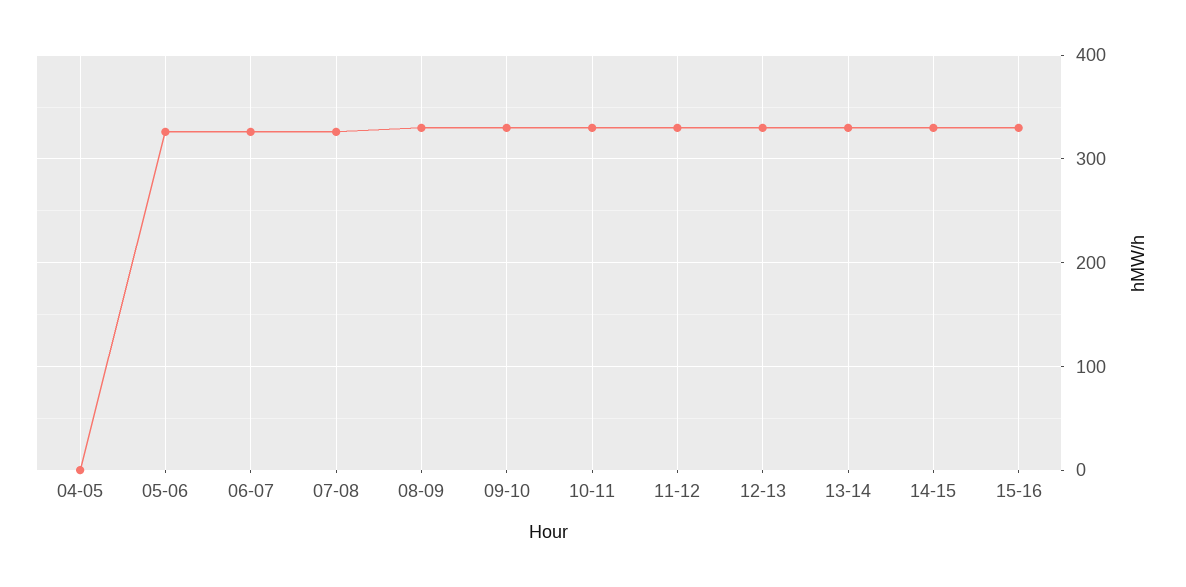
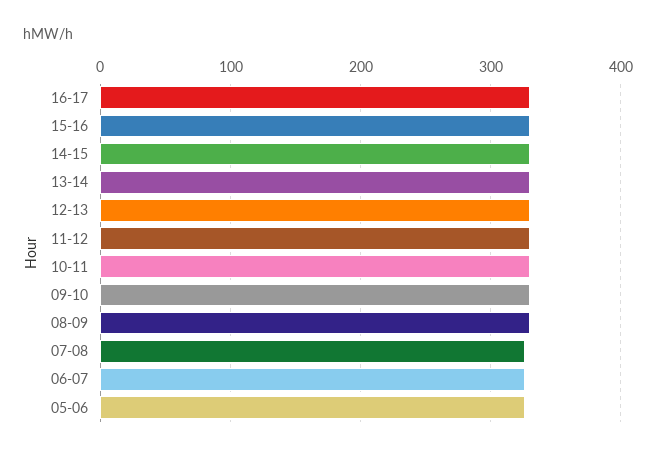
04-05: 0 -> none
16-17: none -> 330

